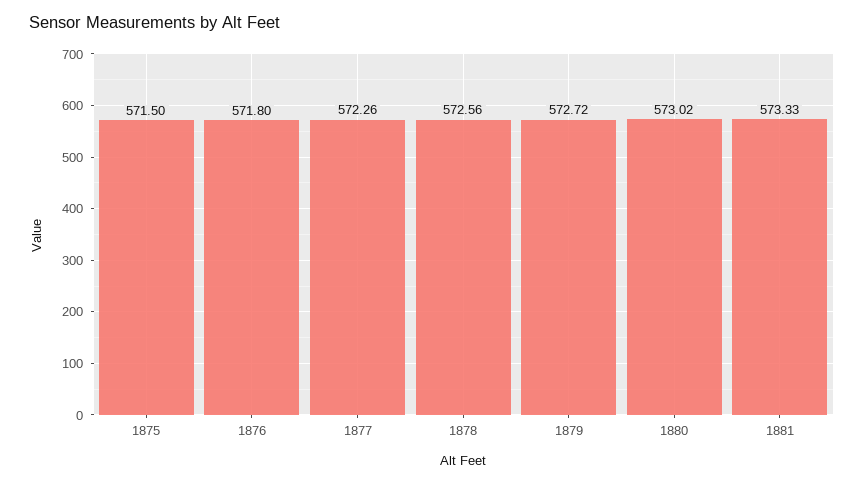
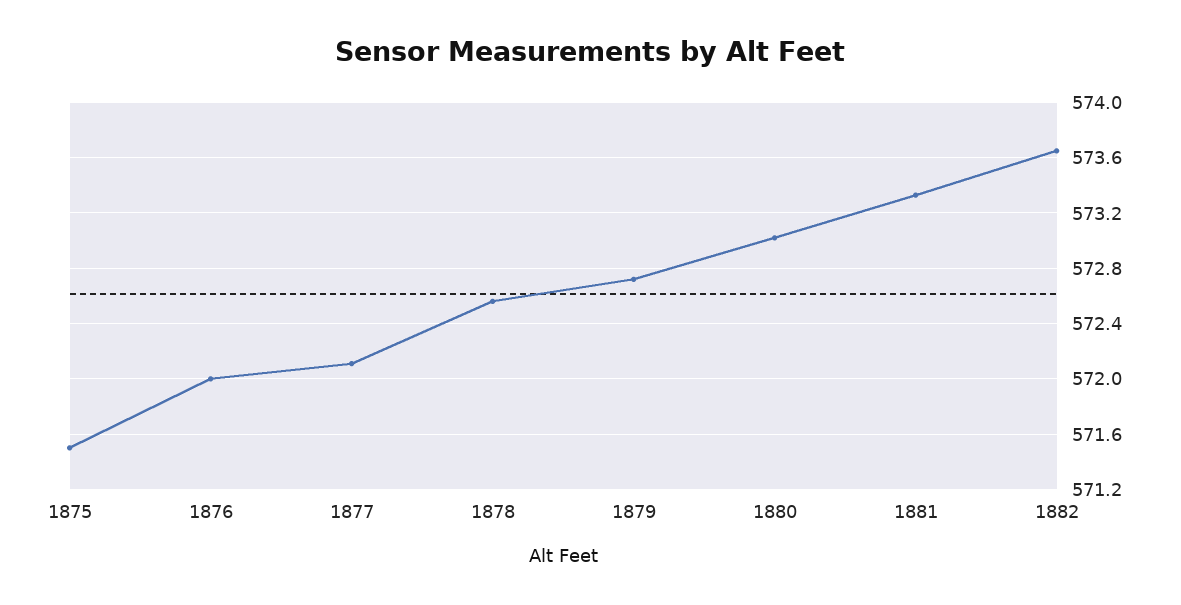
1876: 571.8 -> 572
1877: 572.26 -> 572.1
1882: none -> 573.65

